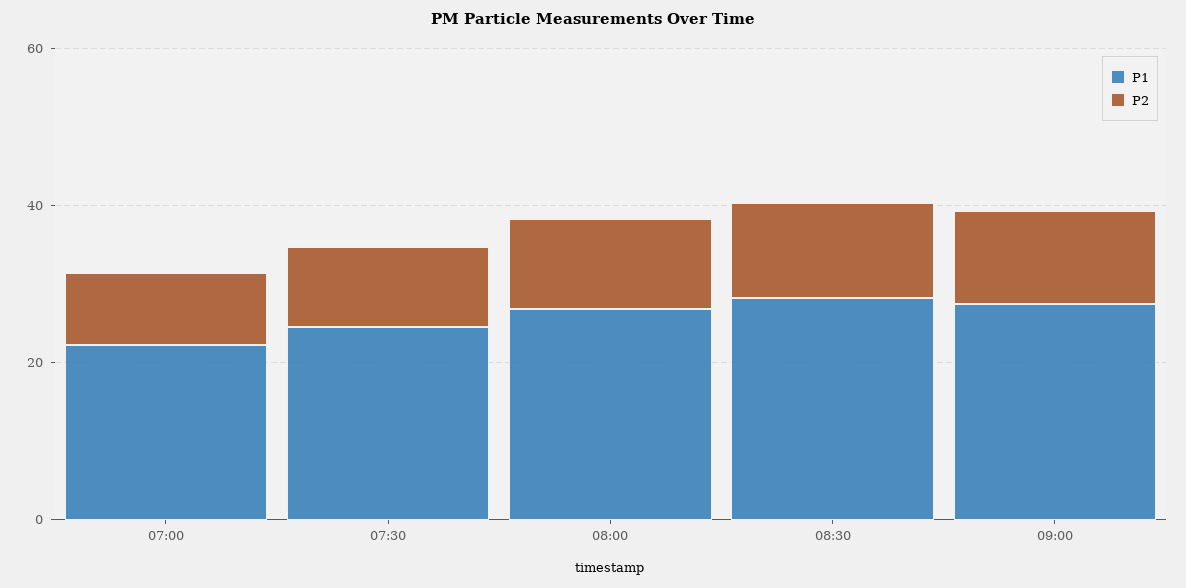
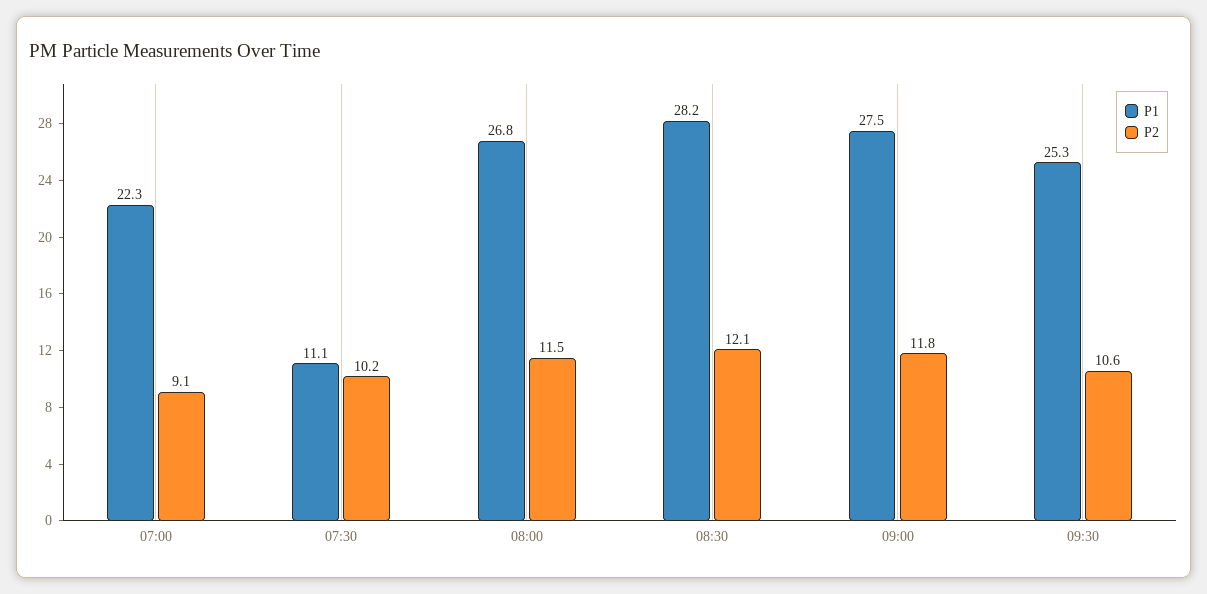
P1, 07:30: 25 -> 11.1
P1, 09:30: none -> 25.3
P2, 09:30: none -> 10.6

